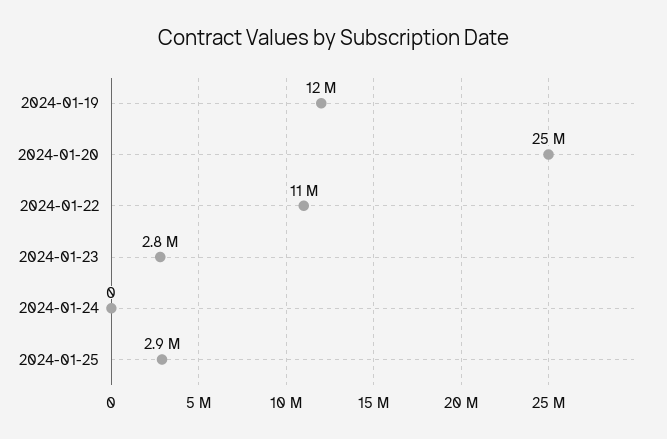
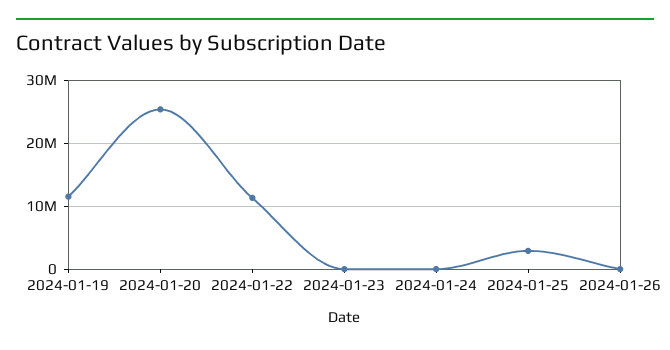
2024-01-23: 2800000 -> 0
2024-01-26: none -> 0

